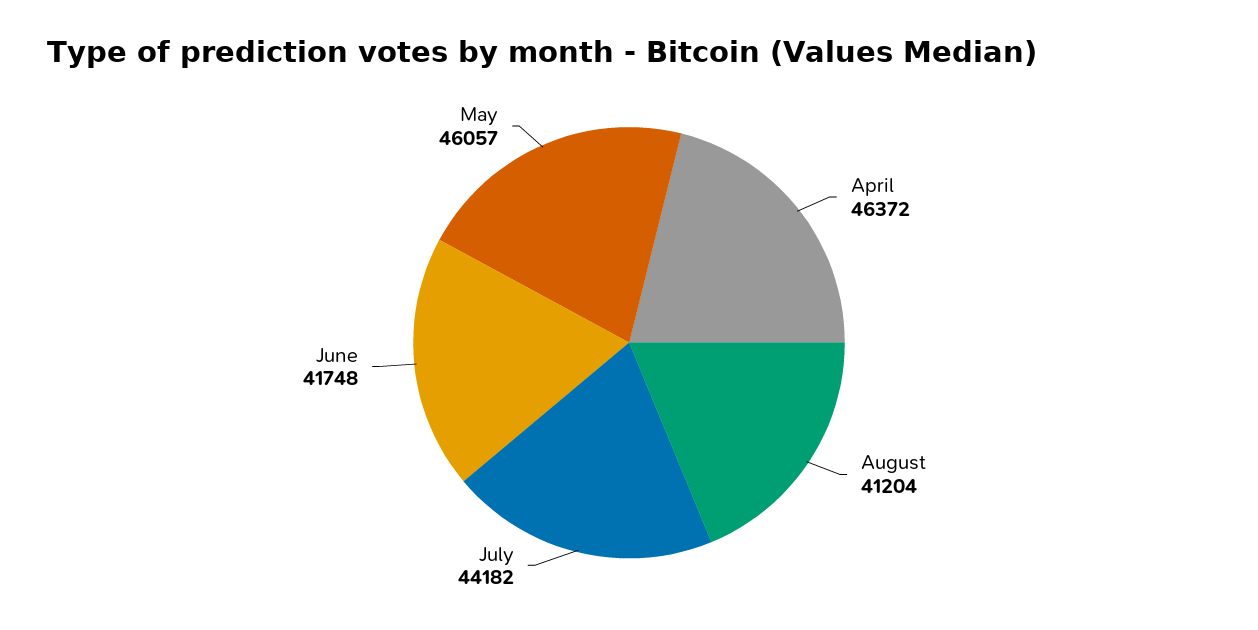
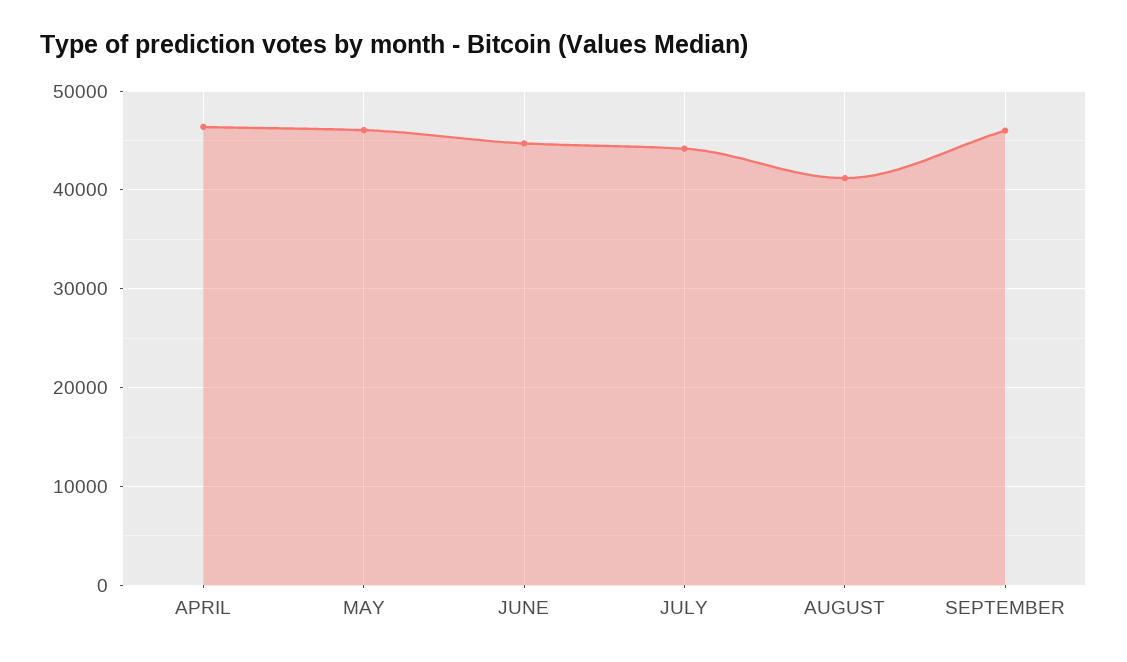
June: 41748 -> 45000
SEPTEMBER: none -> 46000

